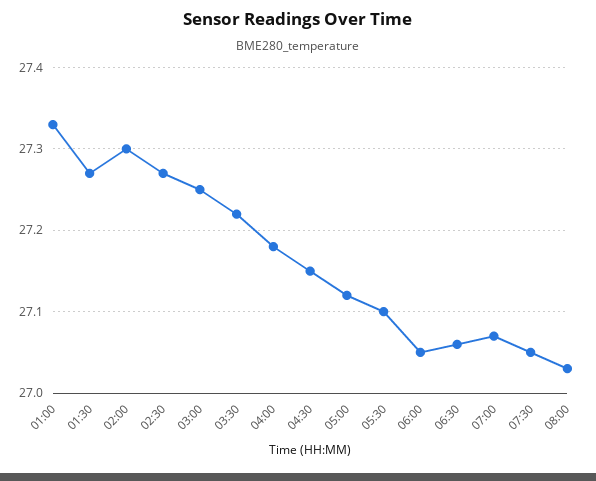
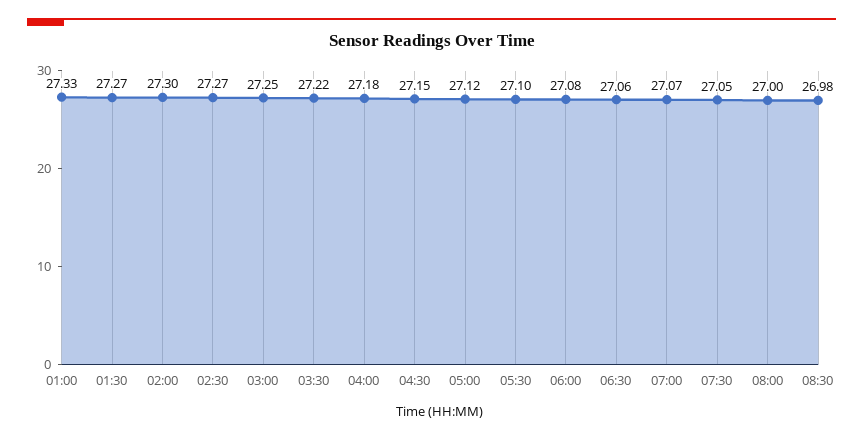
06:00: 27.05 -> 27.08
08:00: 27.03 -> 27
08:30: none -> 26.98

